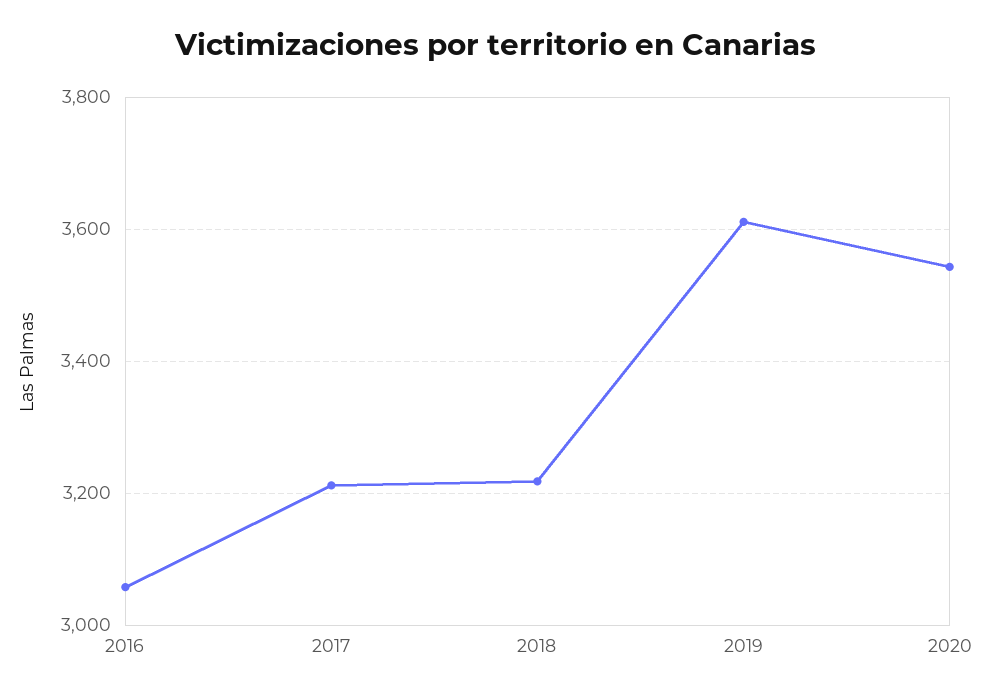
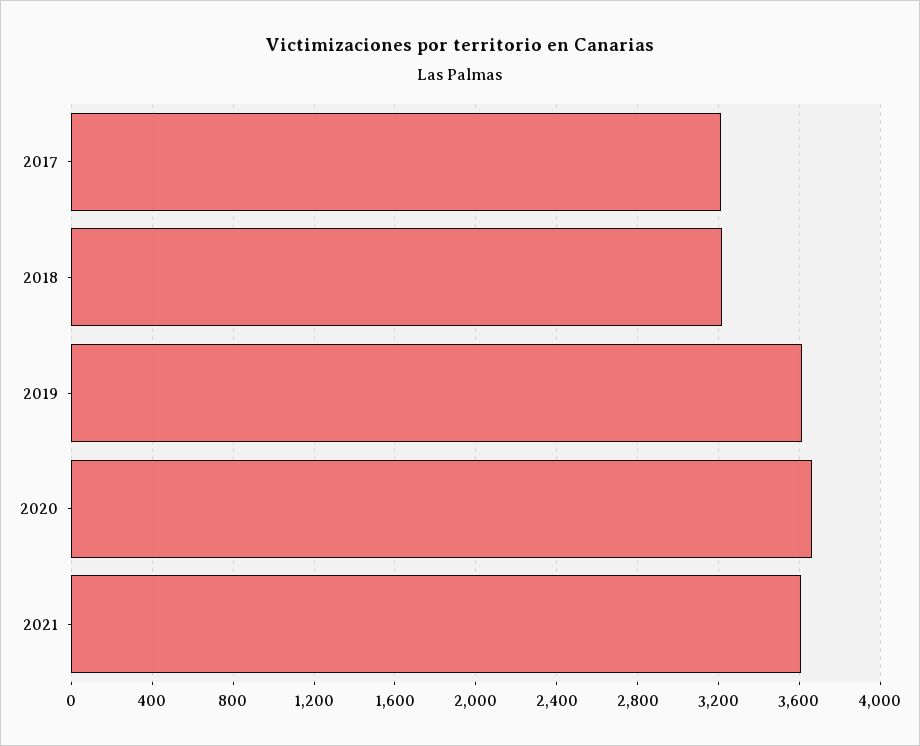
2016: 3060 -> none
2020: 3540 -> 3650
2021: none -> 3600

